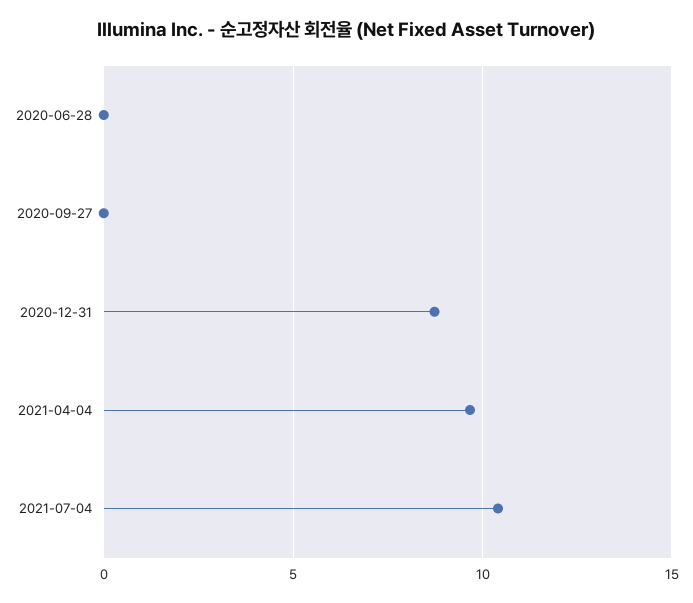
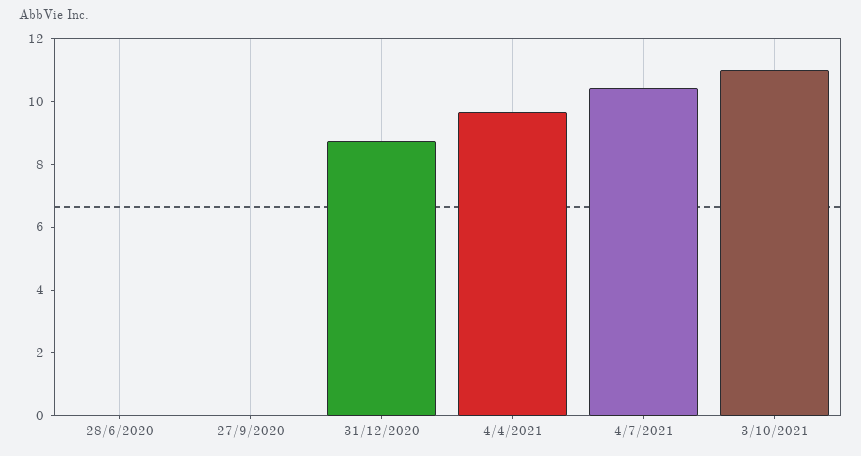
3/10/2021: none -> 11

